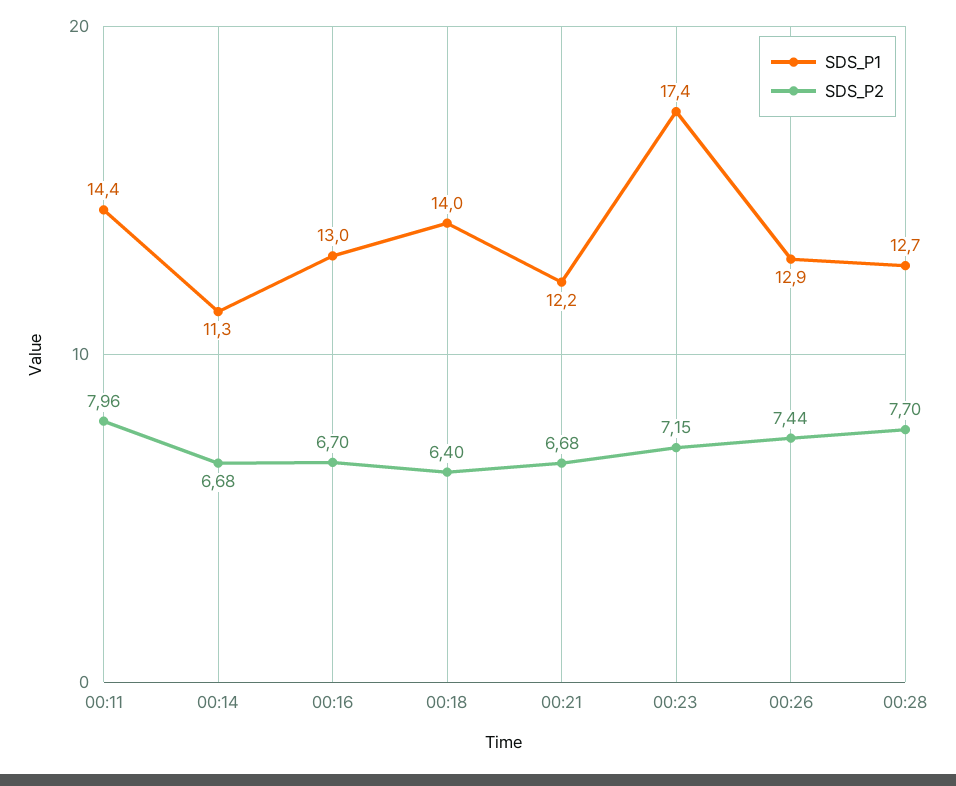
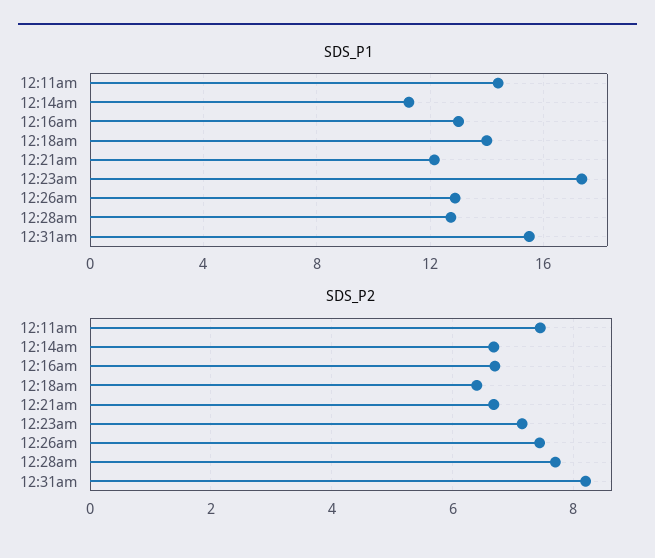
SDS_P2, 00:11: 7.96 -> 7.4
SDS_P1, 12:31am: none -> 15.5
SDS_P2, 12:31am: none -> 8.2

